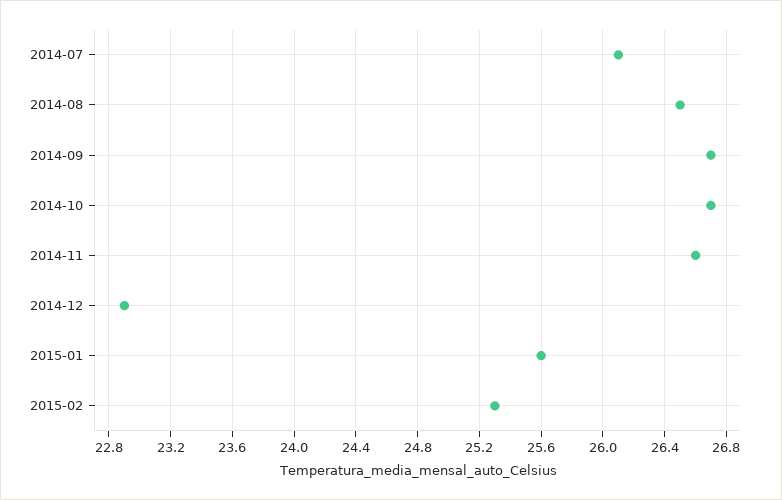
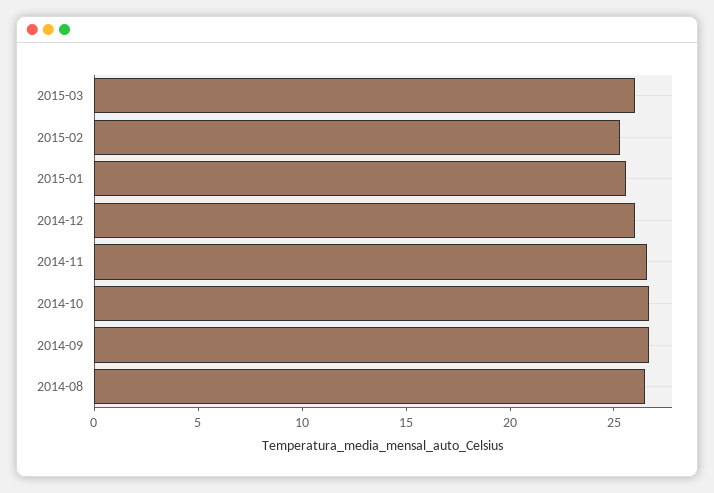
2014-07: 26.1 -> none
2014-12: 22.9 -> 26
2015-03: none -> 26

